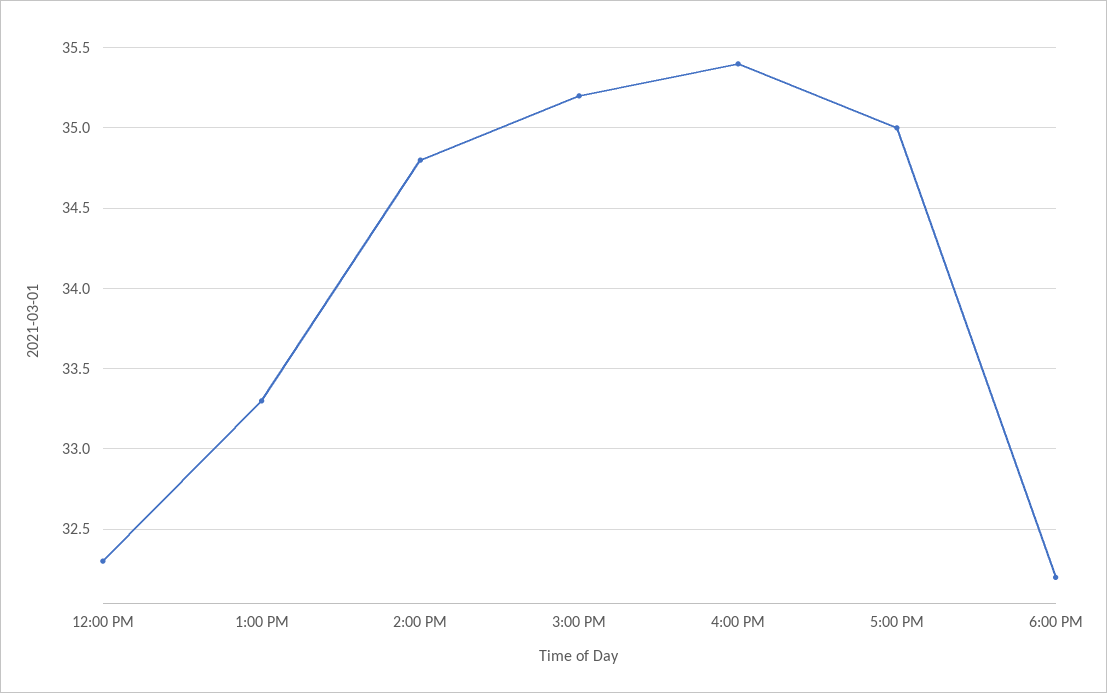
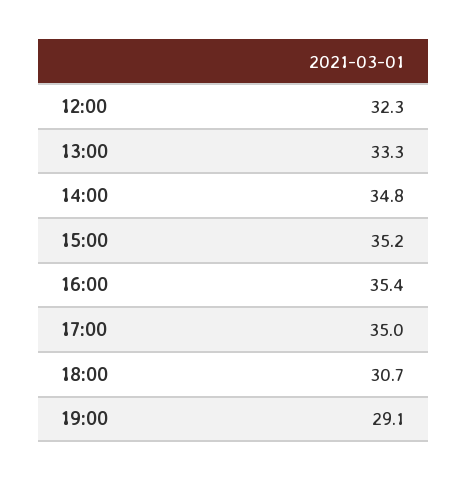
6:00 PM: 32.2 -> 30.7
19:00: none -> 29.1

